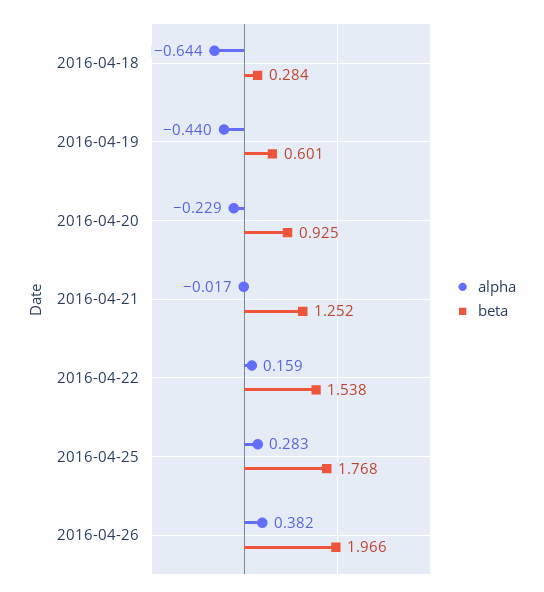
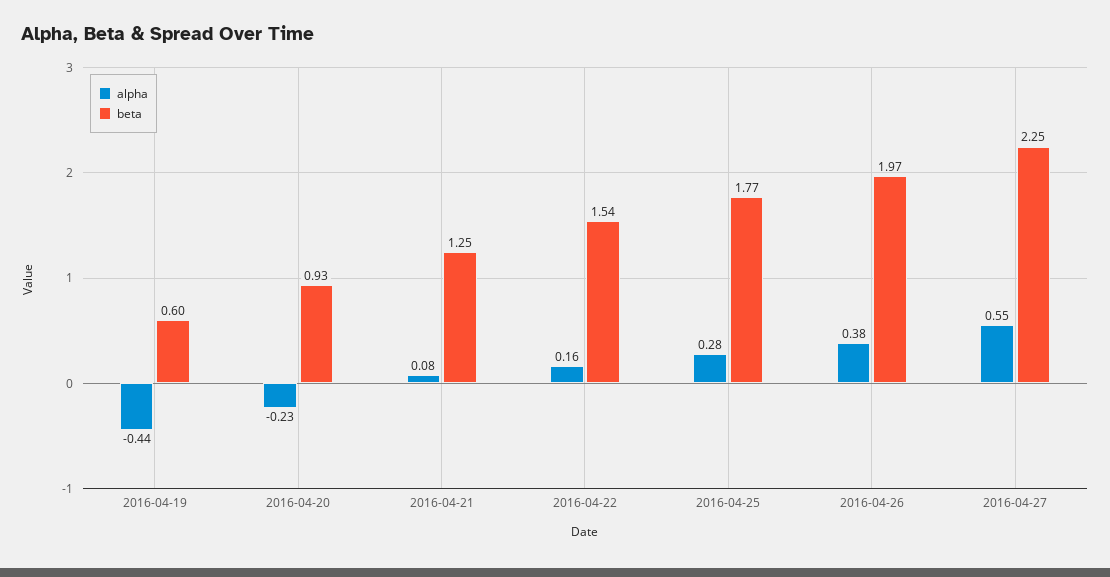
alpha, 2016-04-18: -0.644 -> none
beta, 2016-04-18: 0.284 -> none
alpha, 2016-04-21: -0.017 -> 0.08
alpha, 2016-04-27: none -> 0.55
beta, 2016-04-27: none -> 2.25

